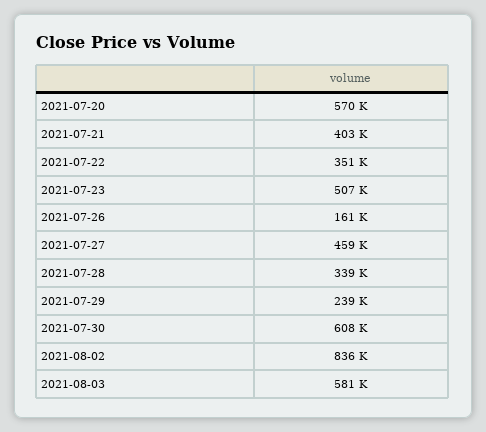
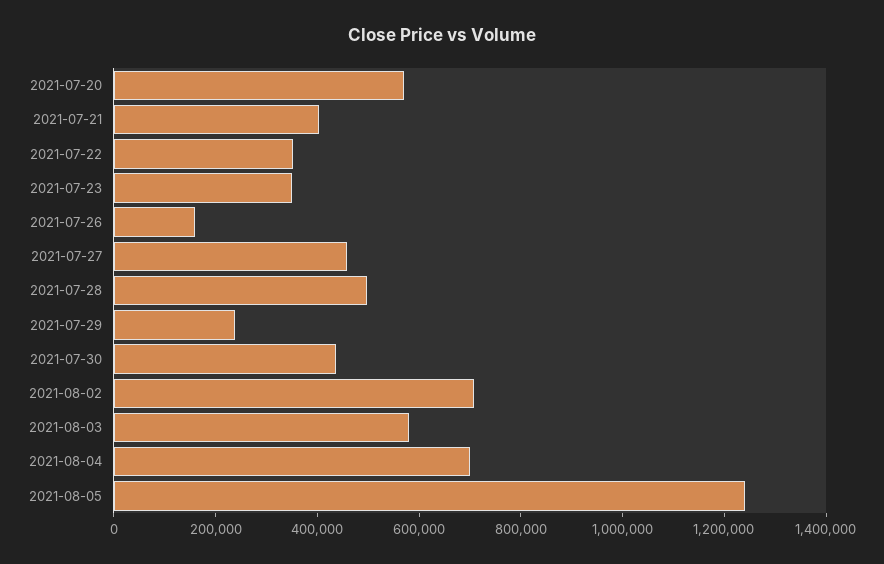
2021-07-23: 507000 -> 350000
2021-07-28: 339000 -> 500000
2021-07-30: 608000 -> 450000
2021-08-02: 836000 -> 700000
2021-08-04: none -> 700000
2021-08-05: none -> 1250000

